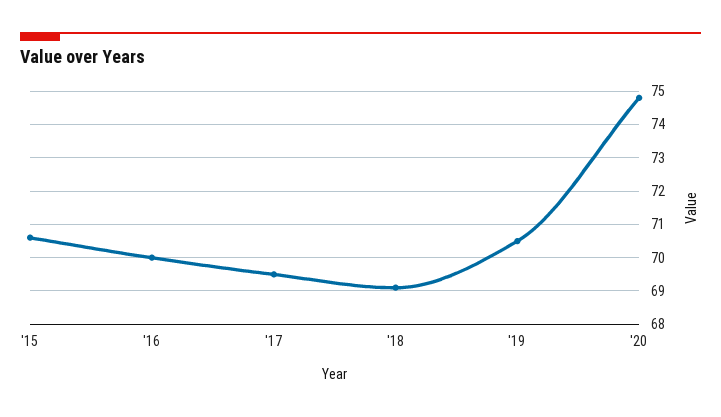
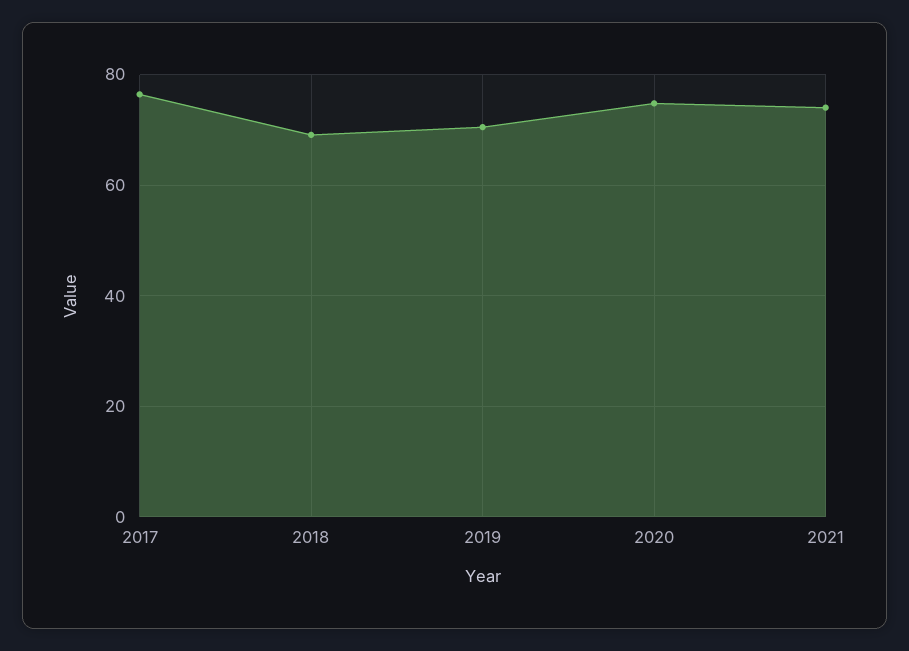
'15: 70.5 -> none
'16: 70 -> none
'17: 69.5 -> 76
2021: none -> 74

